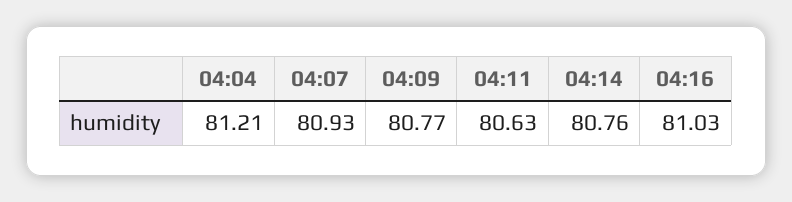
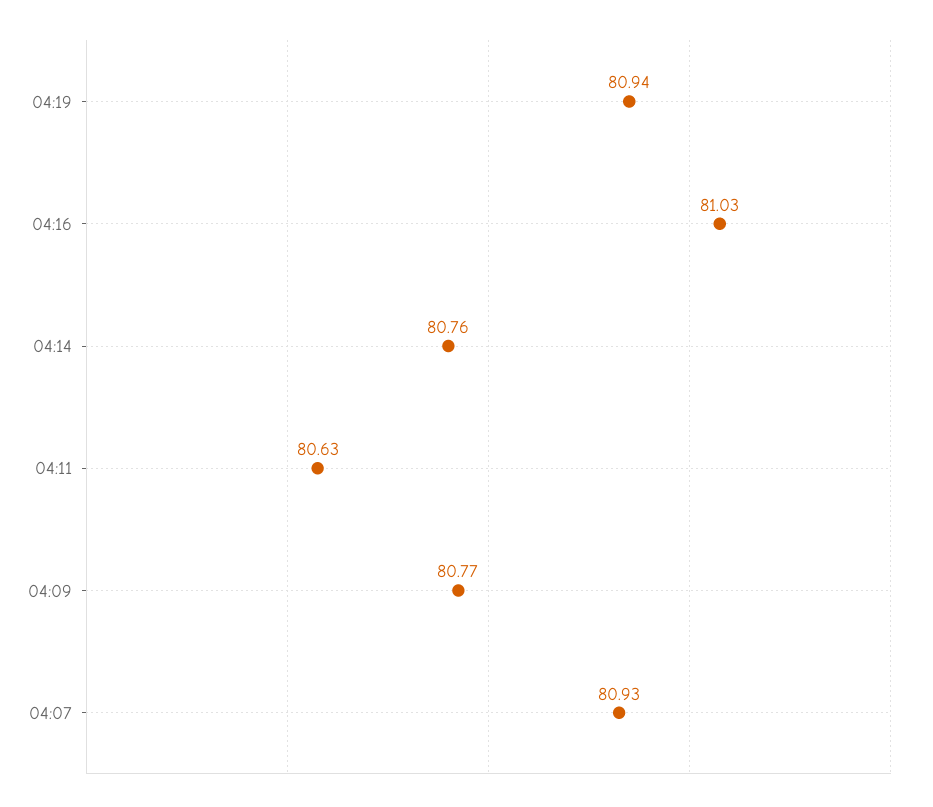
04:04: 81.21 -> none
04:19: none -> 80.94

